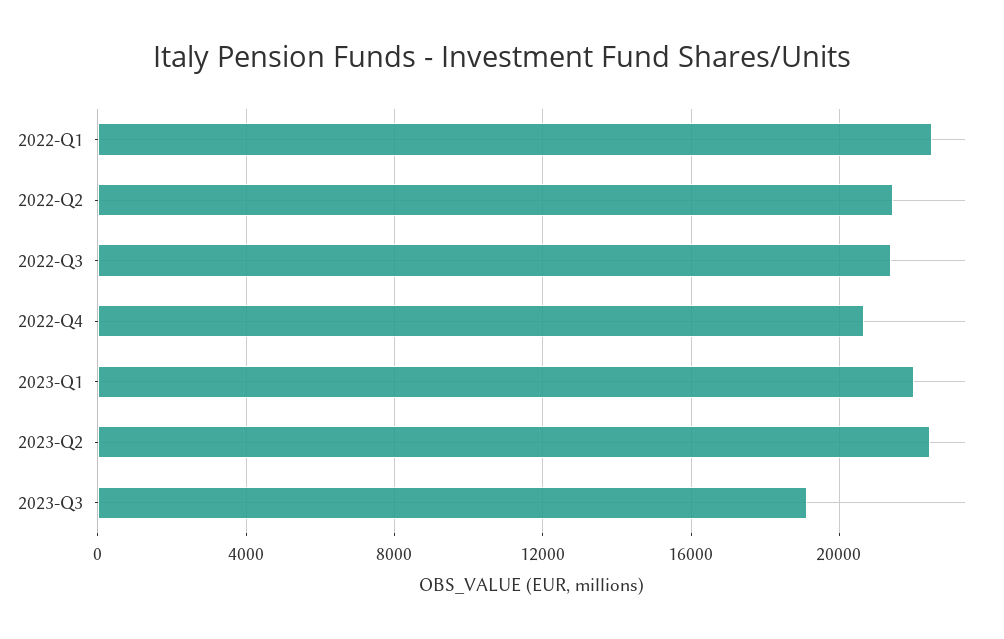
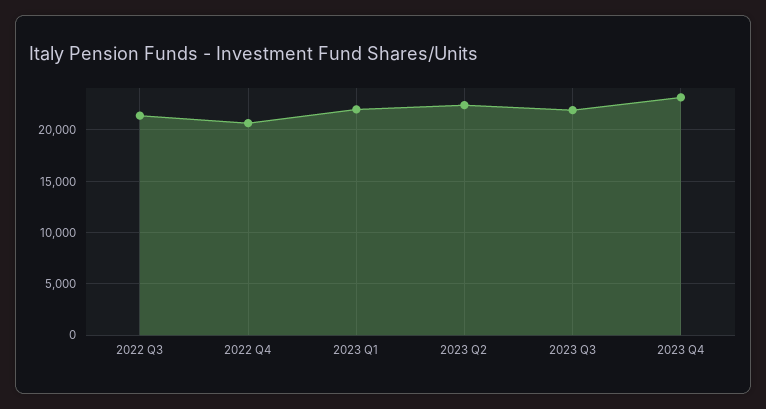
2022-Q1: 22500 -> none
2022-Q2: 21500 -> none
2023-Q3: 19000 -> 22000
2023 Q4: none -> 23000

